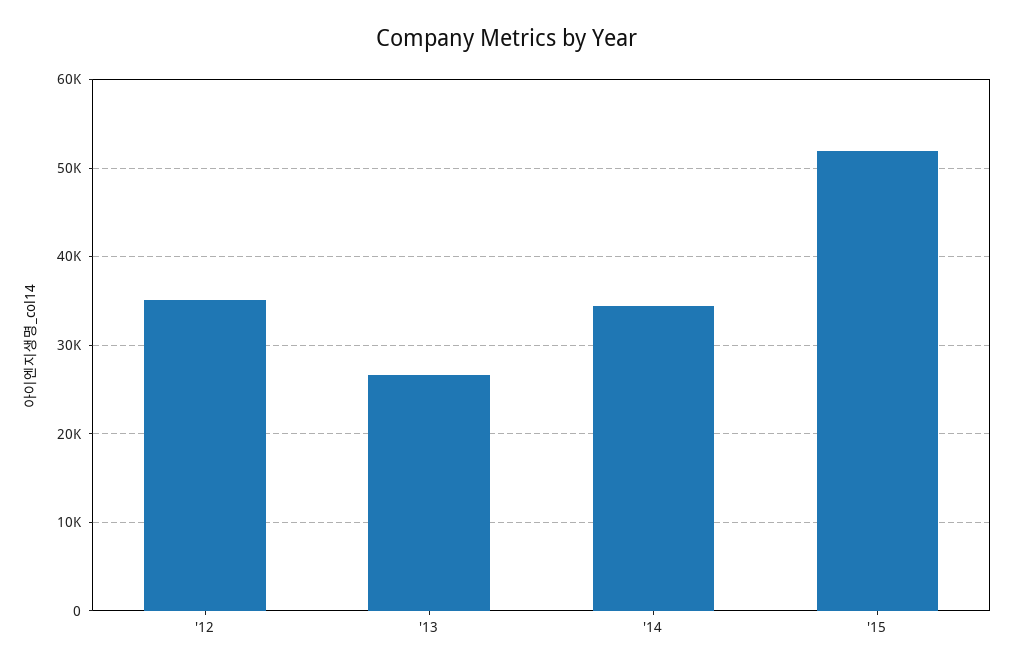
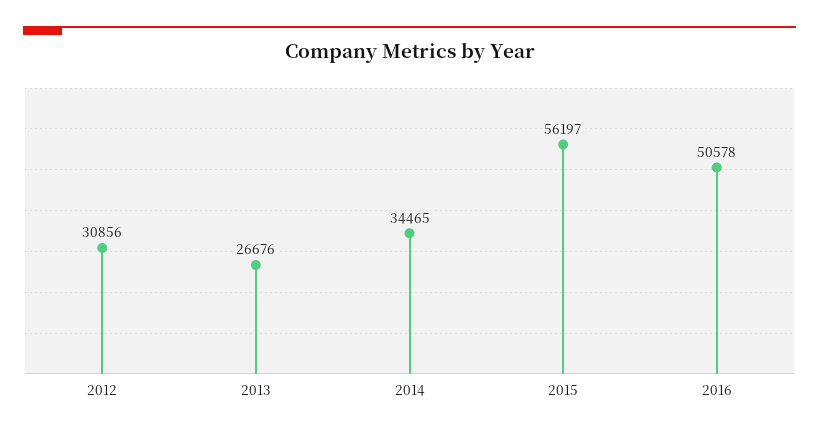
'12: 35000 -> 30856
'15: 52000 -> 56197
2016: none -> 50578

